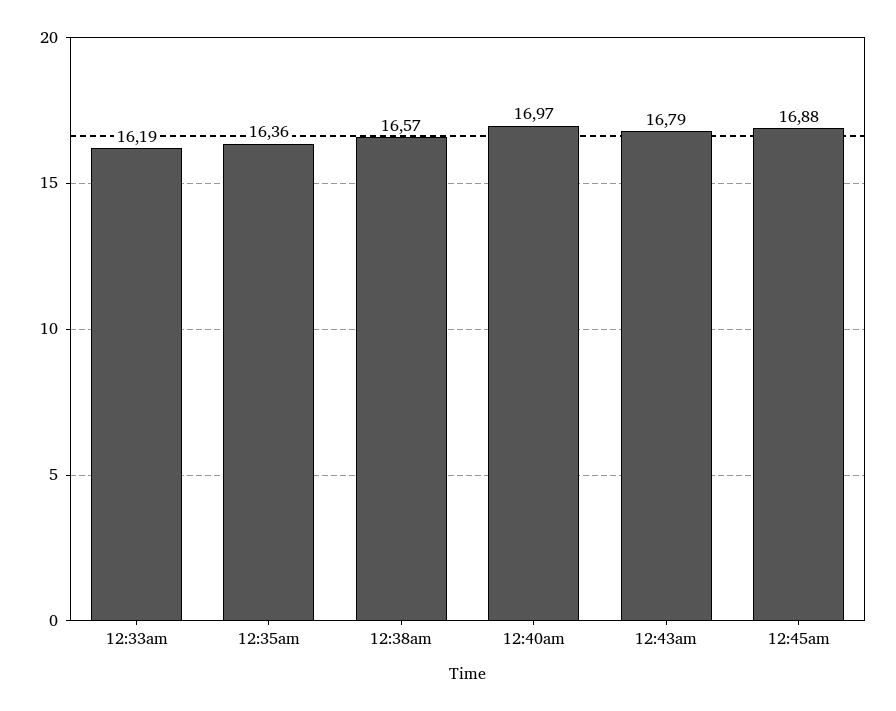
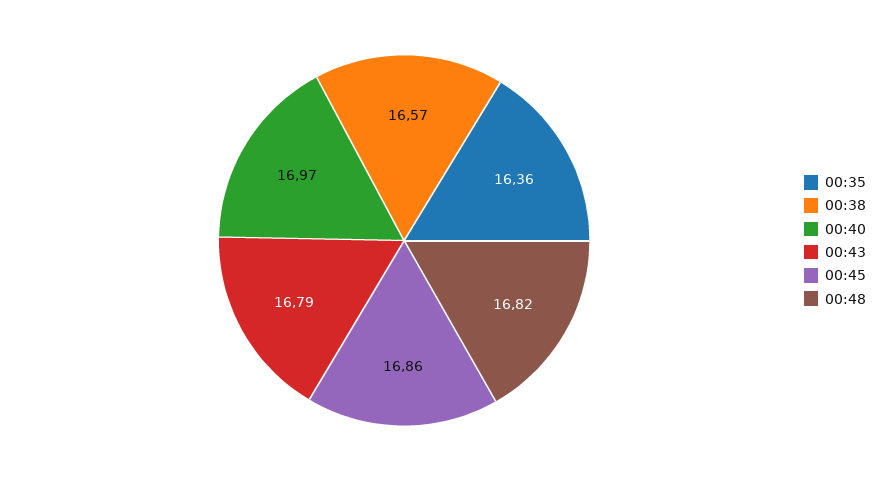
12:33am: 16.19 -> none
12:45am: 16.88 -> 16.86
00:48: none -> 16.82

